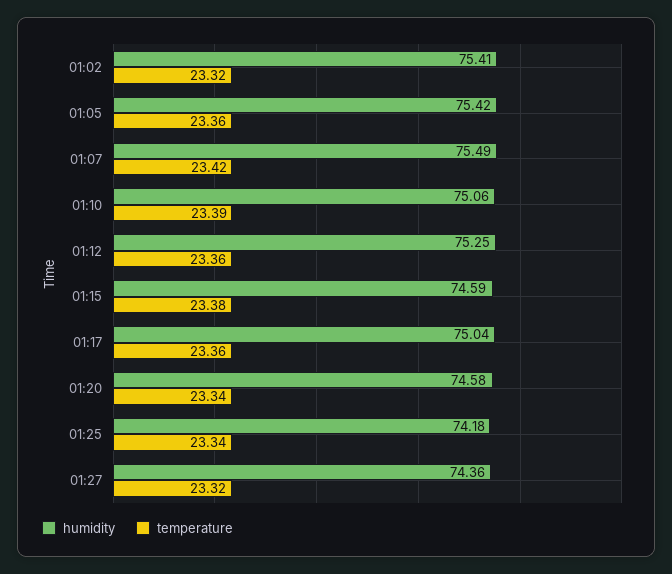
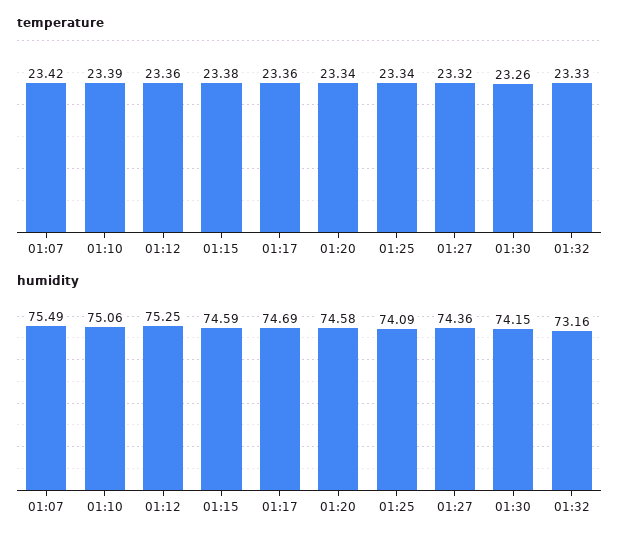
humidity, 01:02: 75.41 -> none
temperature, 01:02: 23.32 -> none
humidity, 01:05: 75.42 -> none
temperature, 01:05: 23.36 -> none
humidity, 01:17: 75.04 -> 74.69
humidity, 01:25: 74.18 -> 74.09
temperature, 01:30: none -> 23.26
temperature, 01:32: none -> 23.33
humidity, 01:30: none -> 74.15
humidity, 01:32: none -> 73.16

